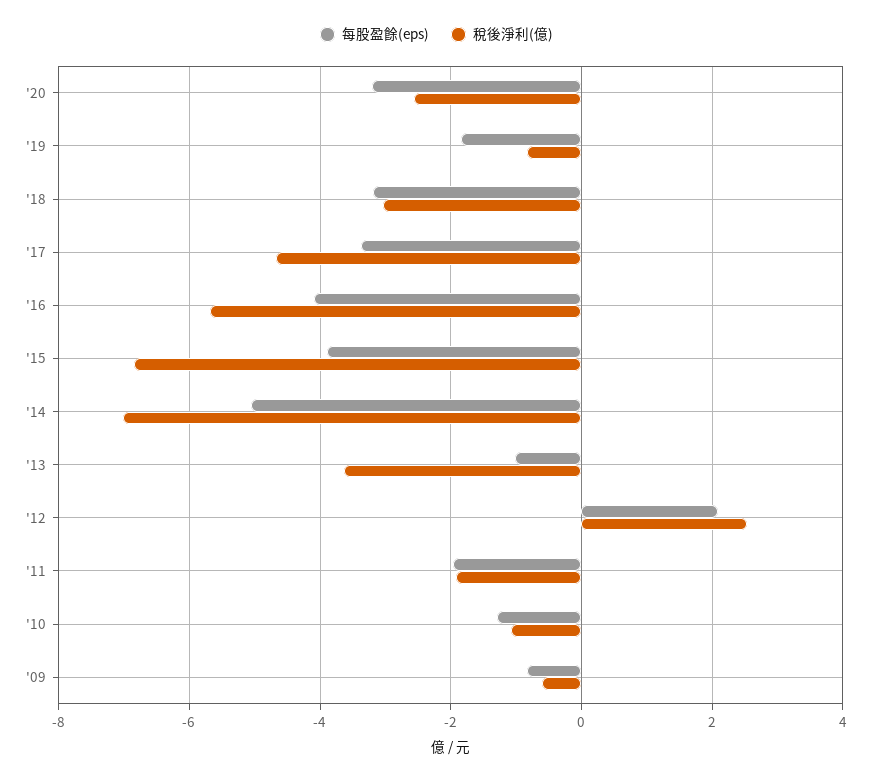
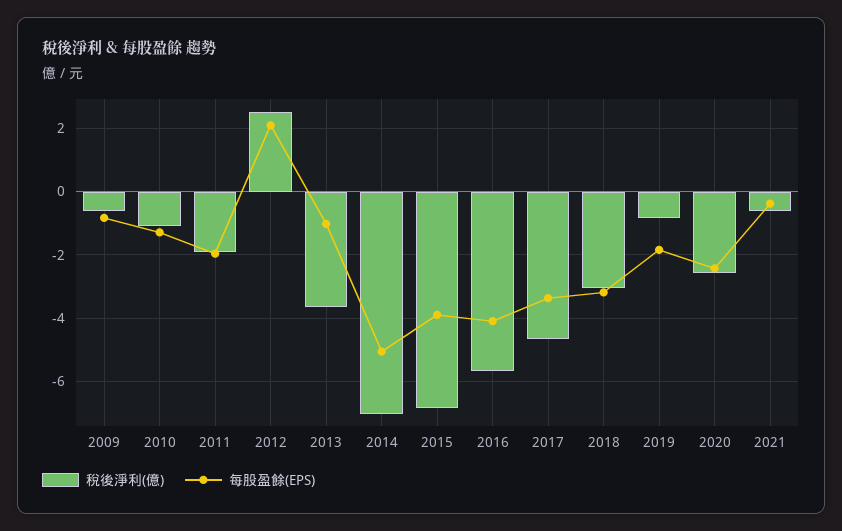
每股盈餘(eps), '20: -3.2 -> -2.4
稅後淨利(億), 2021: none -> -0.6
每股盈餘(eps), 2021: none -> -0.4

